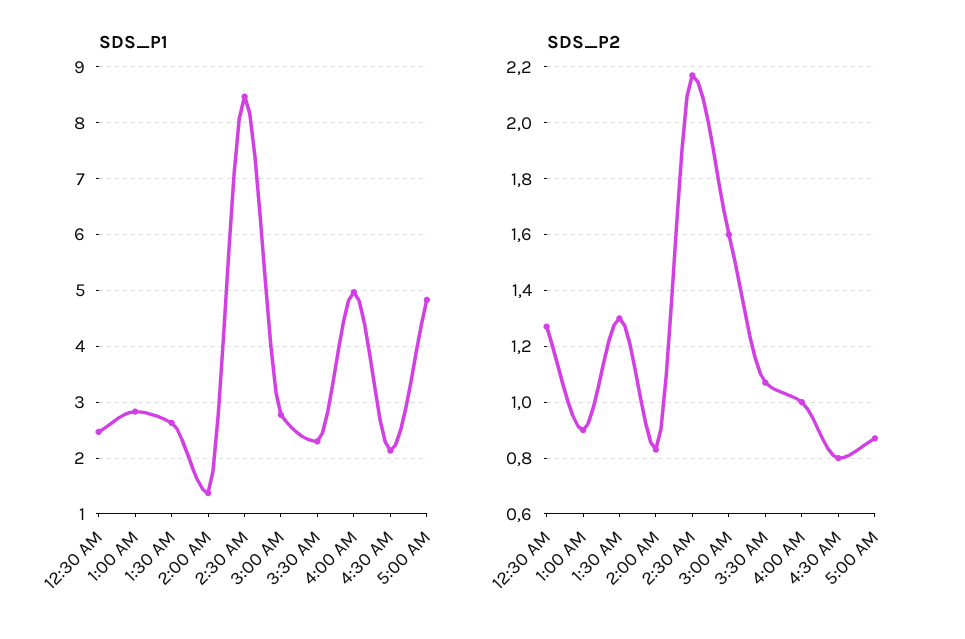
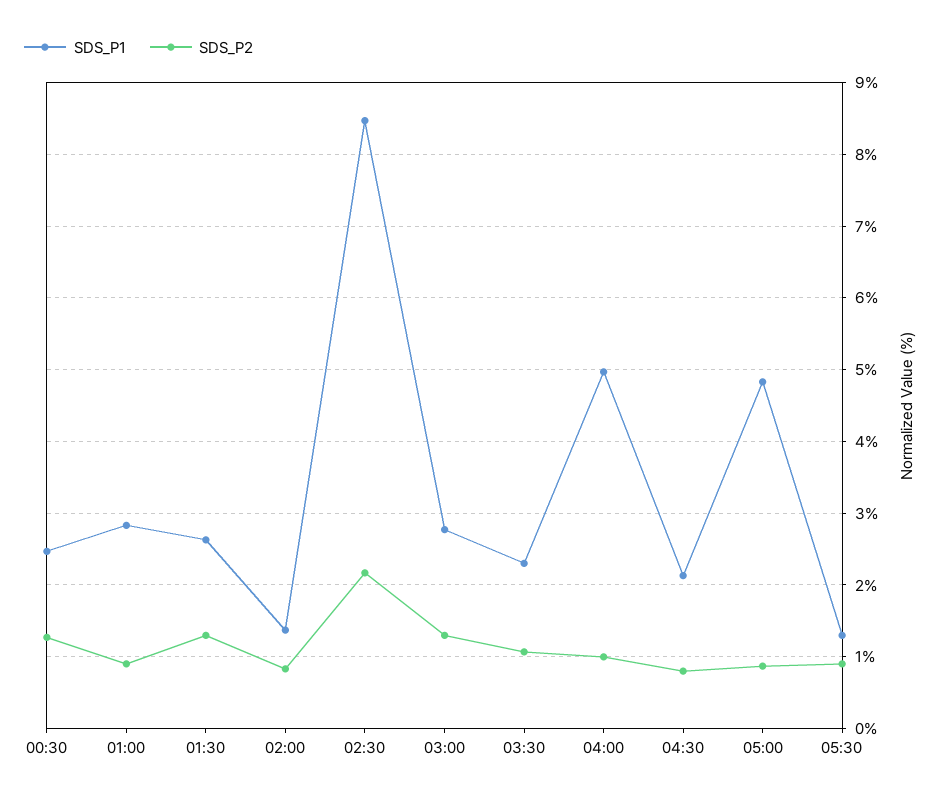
SDS_P2, 3:00 AM: 1.6 -> 1.3
SDS_P1, 05:30: none -> 1.3
SDS_P2, 05:30: none -> 0.9

